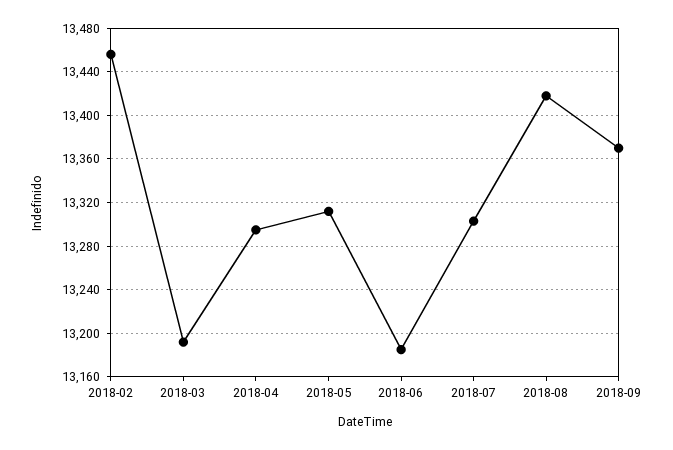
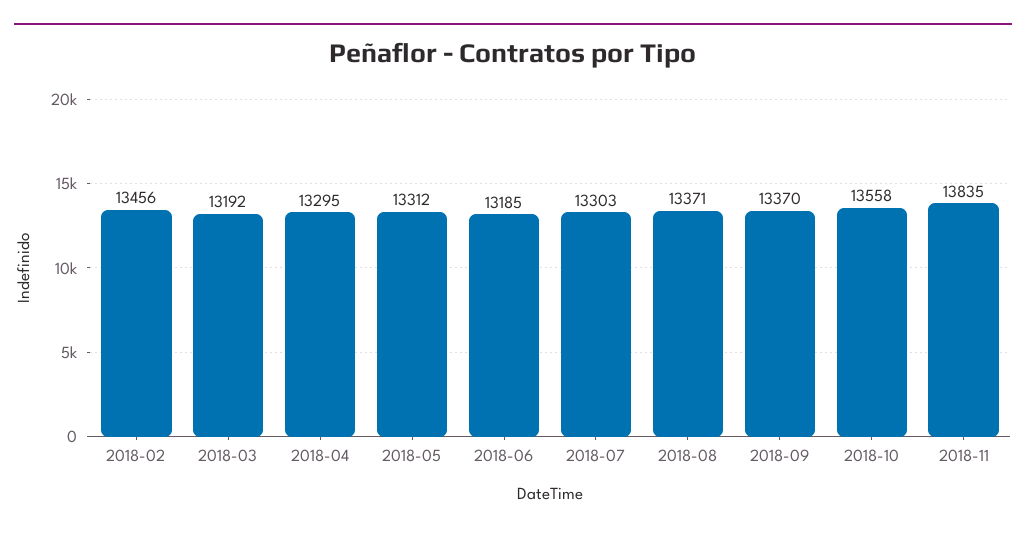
2018-08: 13420 -> 13371
2018-10: none -> 13558
2018-11: none -> 13835

